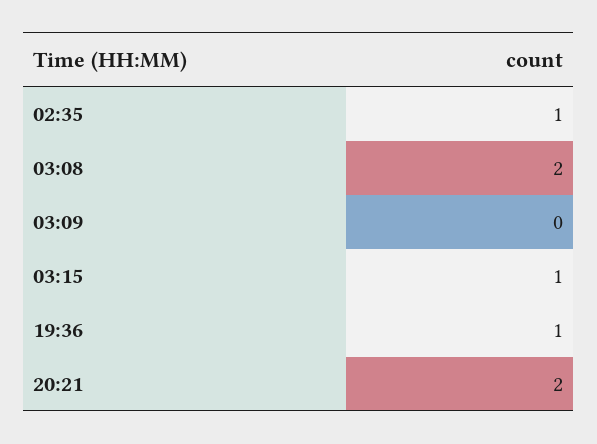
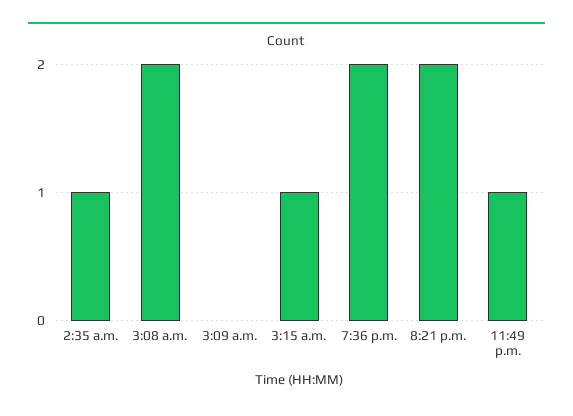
19:36: 1 -> 2
11:49 p.m.: none -> 1

